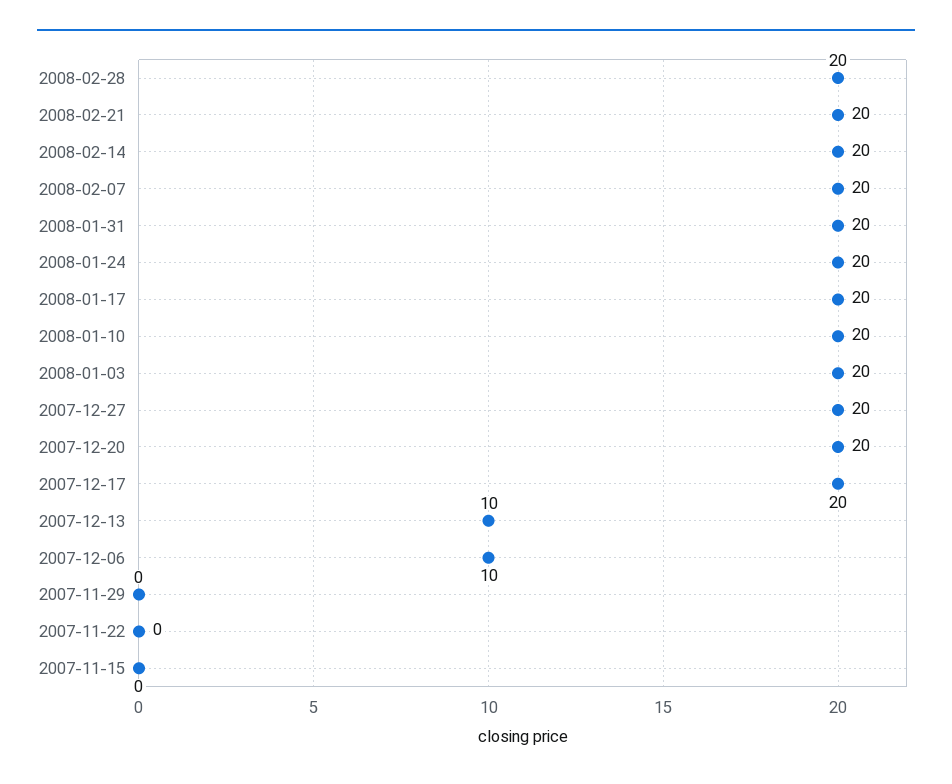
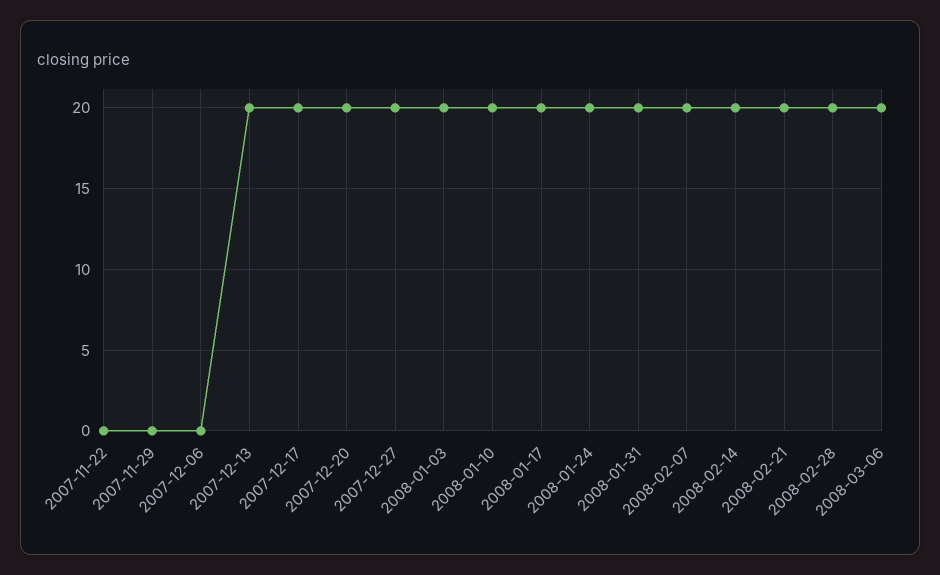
2007-12-13: 10 -> 20
2007-12-06: 10 -> 0
2007-11-15: 0 -> none
2008-03-06: none -> 20

